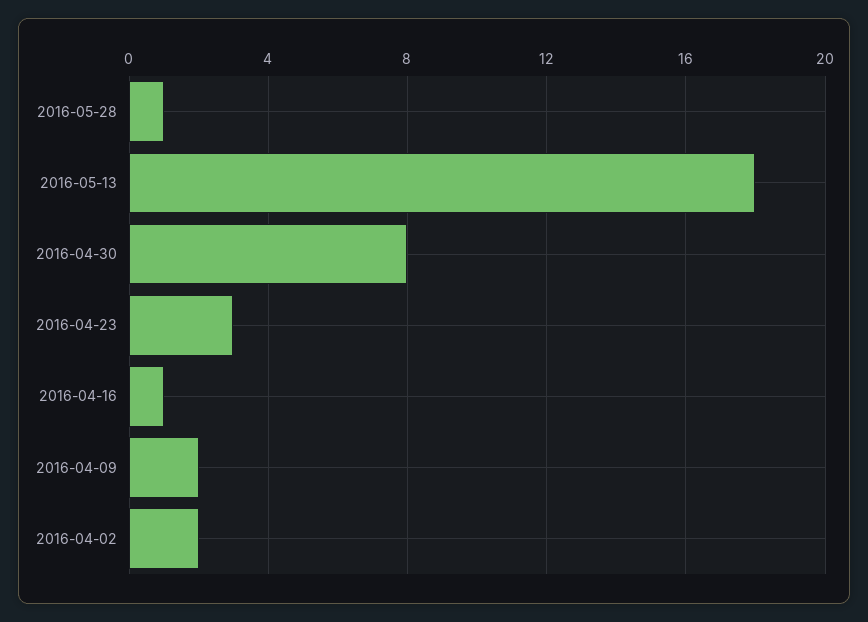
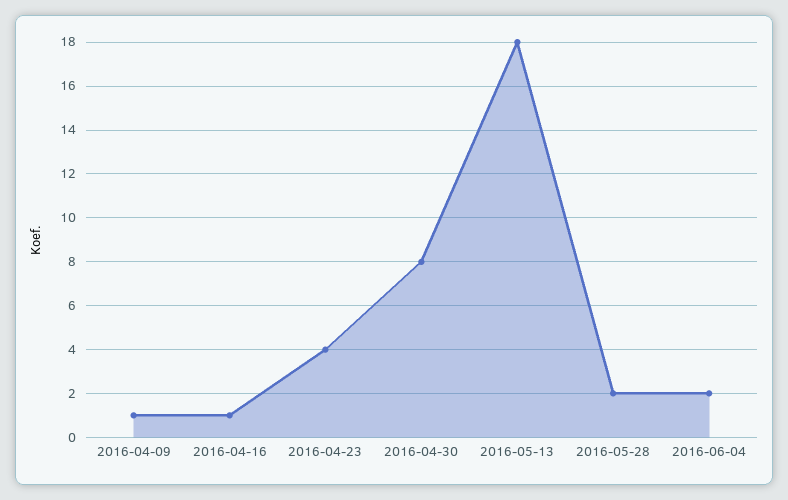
2016-05-28: 1 -> 2
2016-04-23: 3 -> 4
2016-04-09: 2 -> 1
2016-04-02: 2 -> none
2016-06-04: none -> 2

